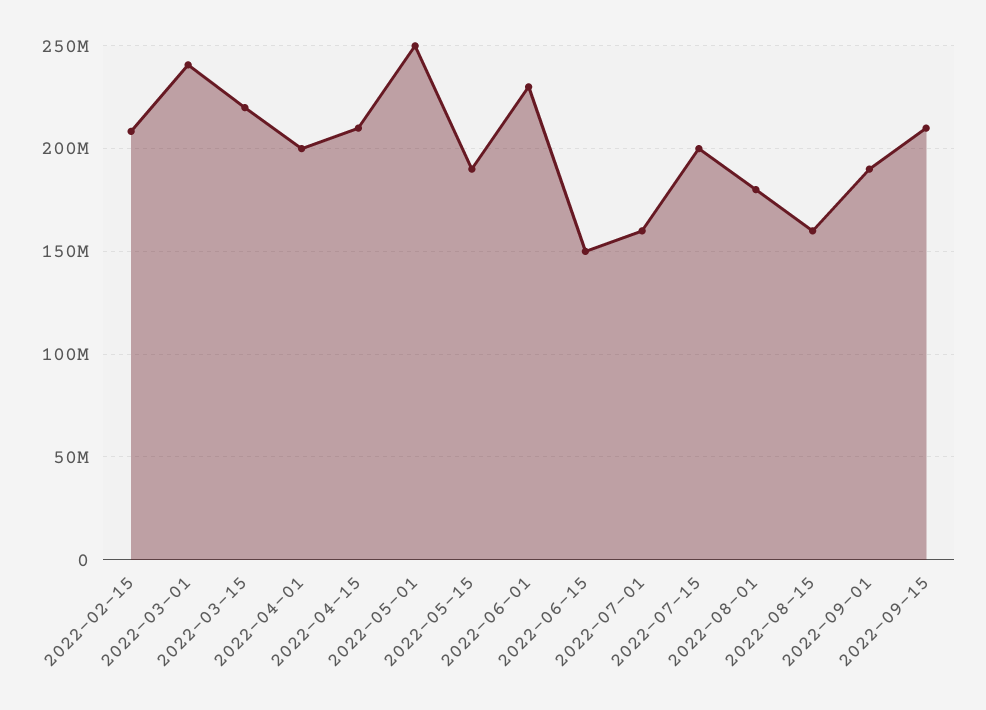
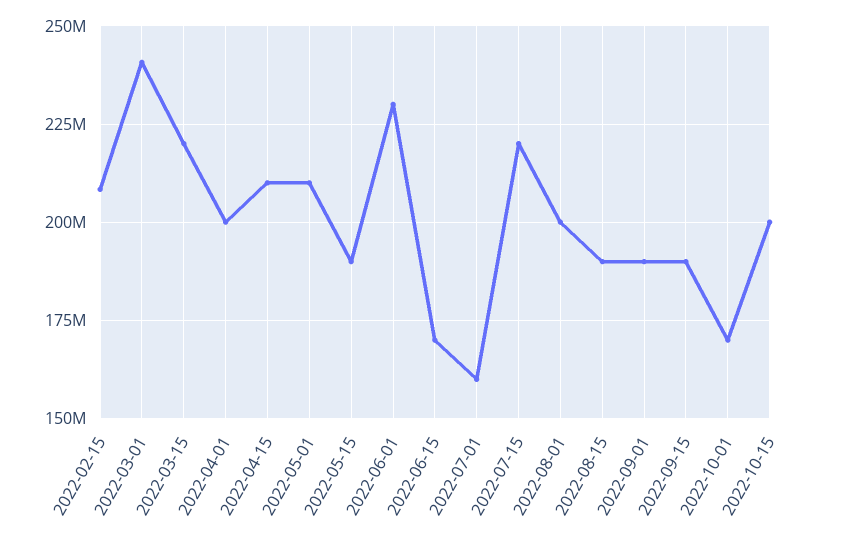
2022-05-01: 250000000 -> 210000000
2022-06-15: 150000000 -> 170000000
2022-07-15: 200000000 -> 220000000
2022-08-01: 180000000 -> 200000000
2022-08-15: 160000000 -> 190000000
2022-09-15: 210000000 -> 190000000
2022-10-01: none -> 170000000
2022-10-15: none -> 200000000

